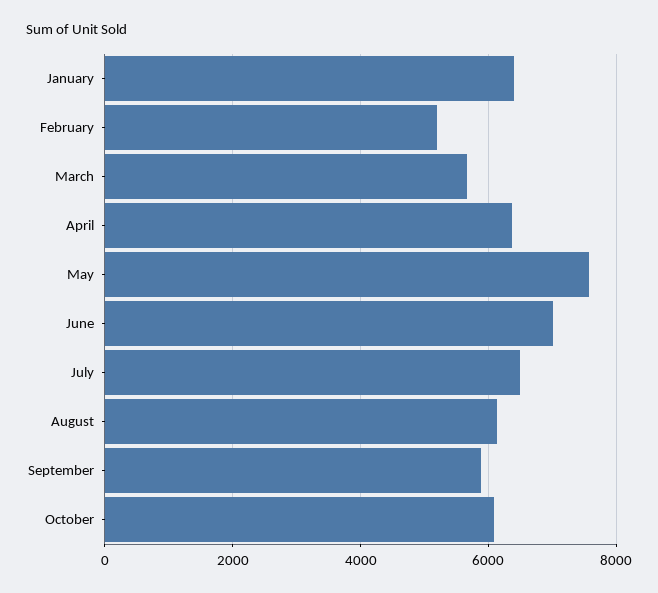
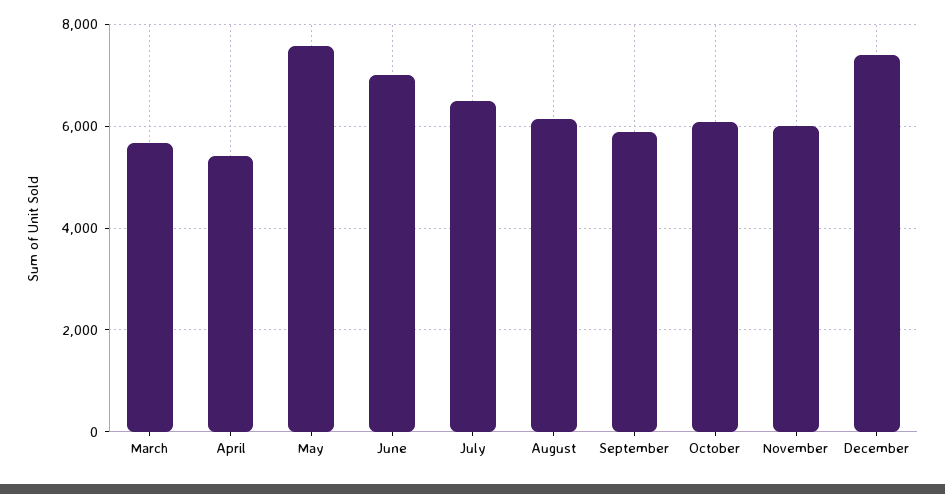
January: 6400 -> none
February: 5200 -> none
April: 6400 -> 5400
November: none -> 6000
December: none -> 7400

